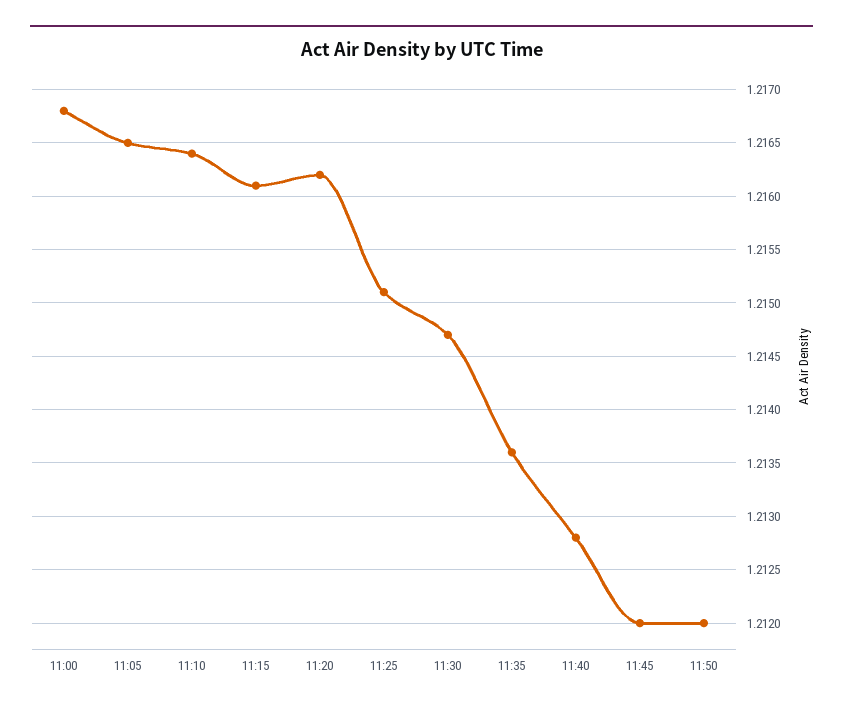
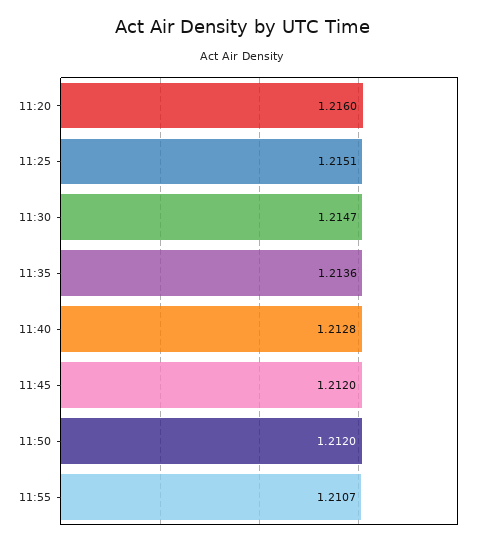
11:00: 1.2168 -> none
11:05: 1.2165 -> none
11:10: 1.2164 -> none
11:15: 1.2161 -> none
11:20: 1.2162 -> 1.216
11:55: none -> 1.2107

